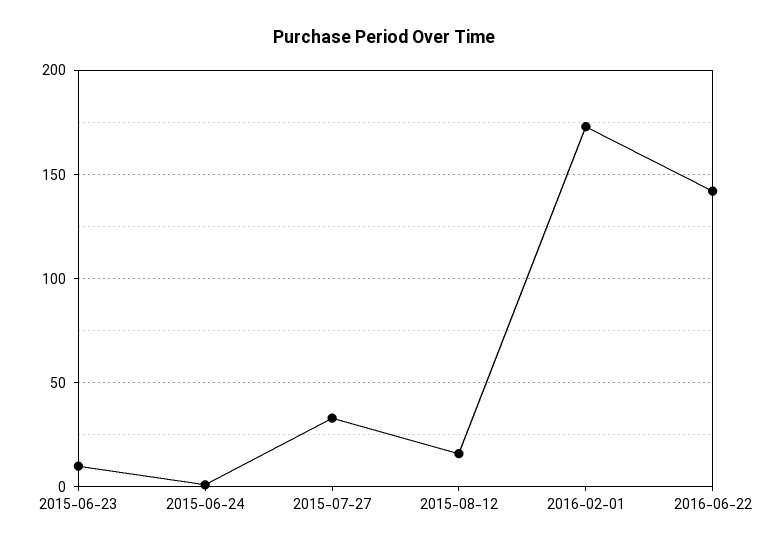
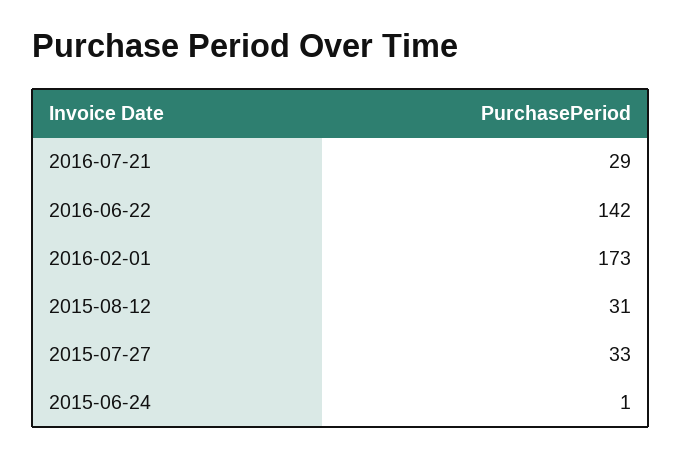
2015-06-23: 10 -> none
2015-08-12: 15 -> 31
2016-07-21: none -> 29

